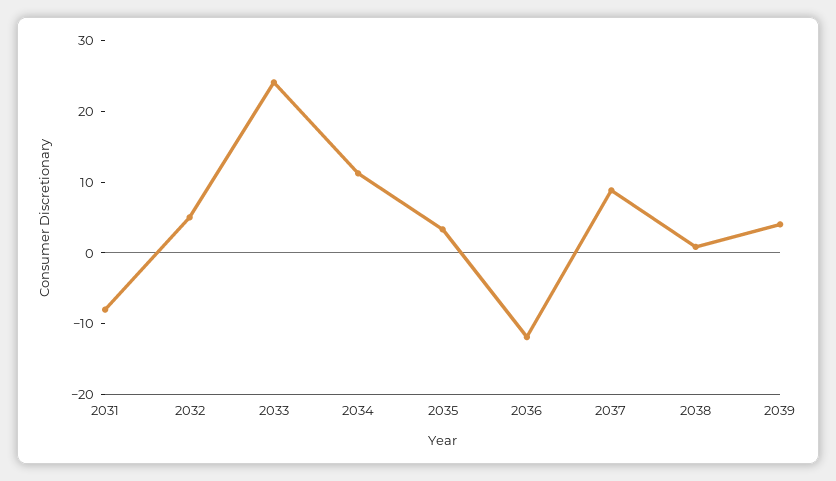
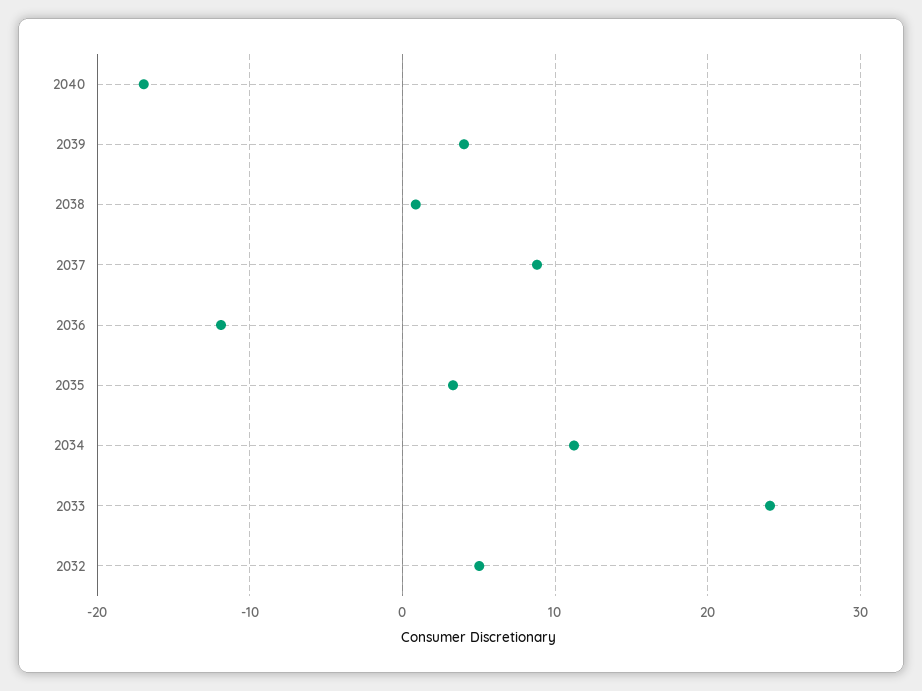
2031: -8 -> none
2040: none -> -17

